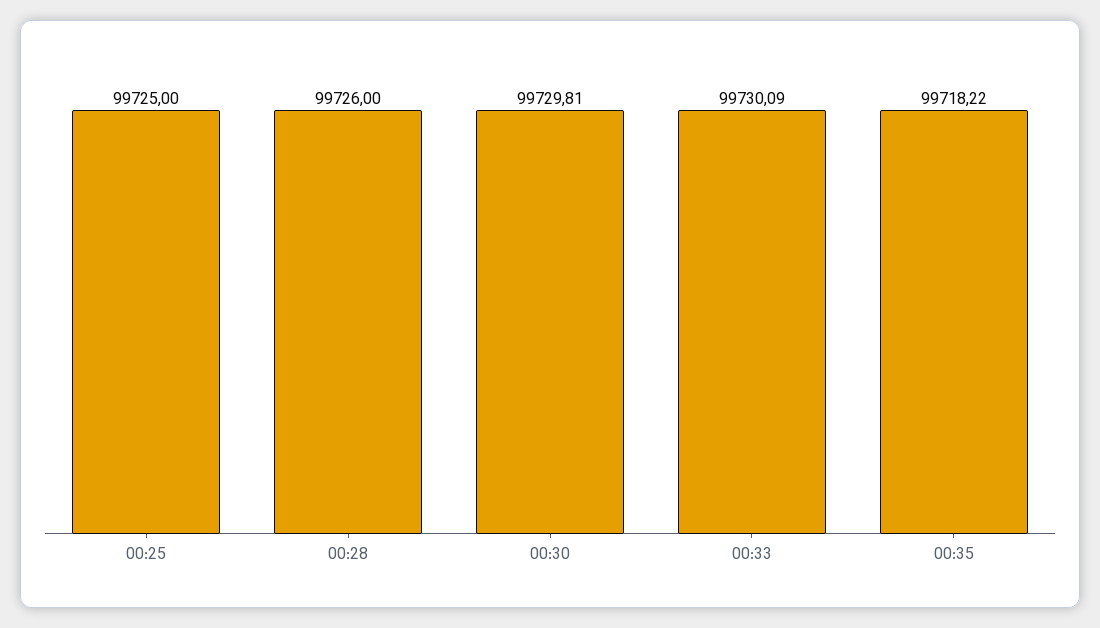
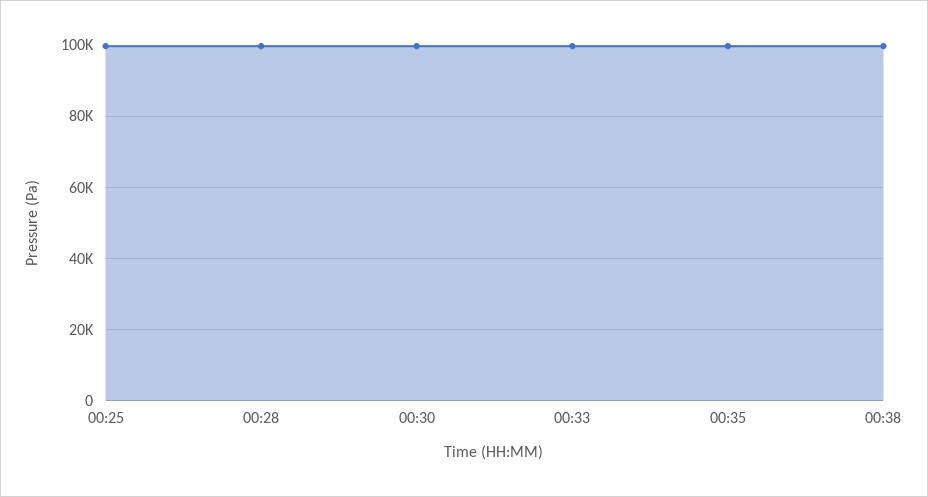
00:38: none -> 100000

